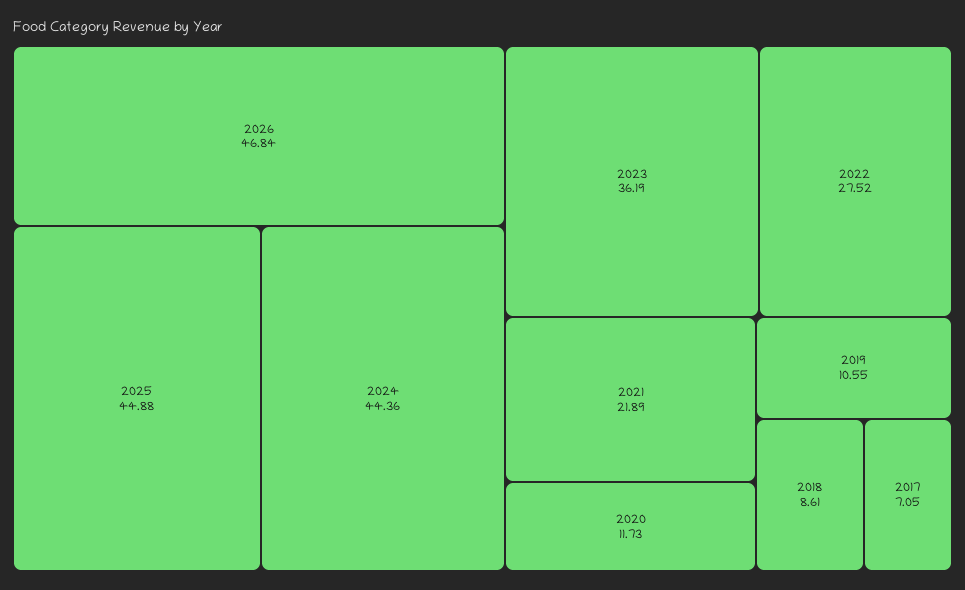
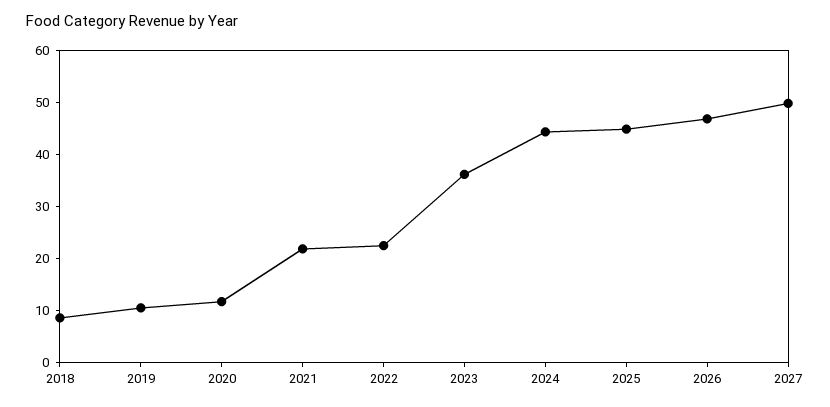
2022: 27.52 -> 22
2017: 7.05 -> none
2027: none -> 50

